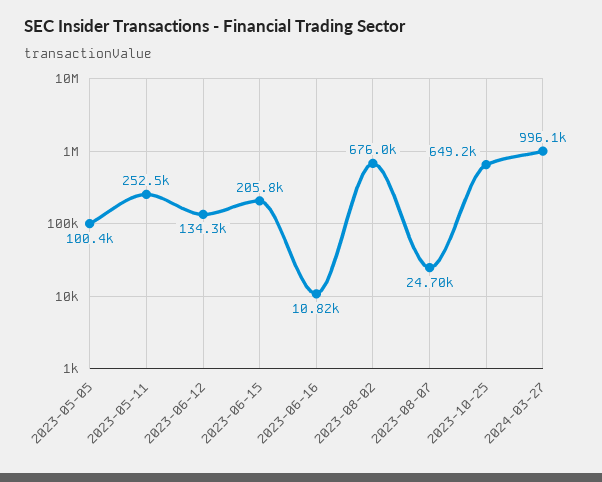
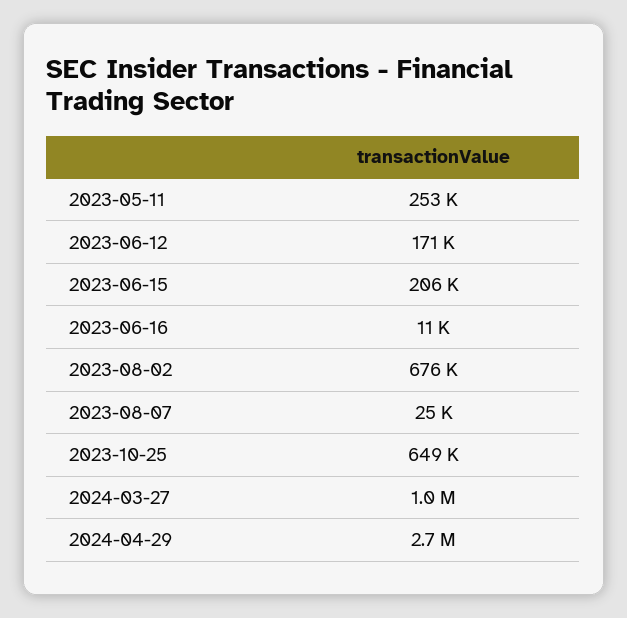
2023-05-05: 100400 -> none
2023-06-12: 134300 -> 171000
2024-04-29: none -> 2700000

